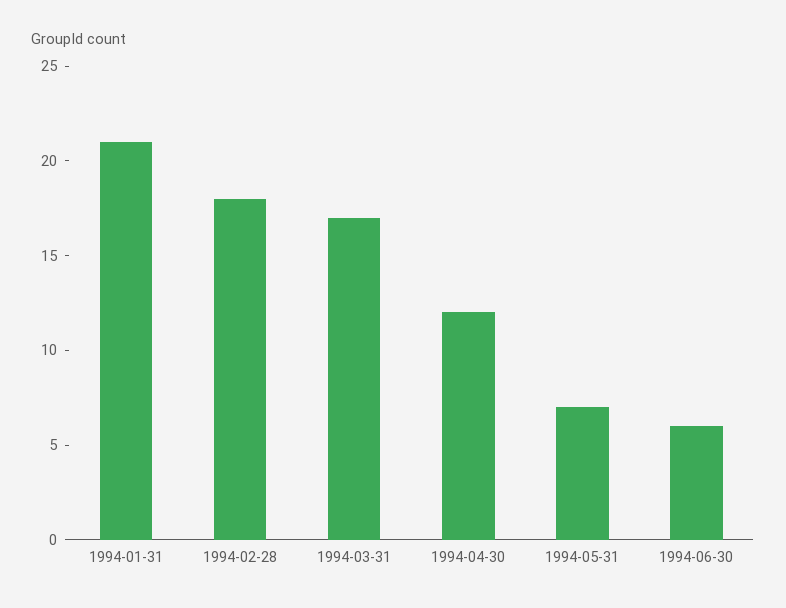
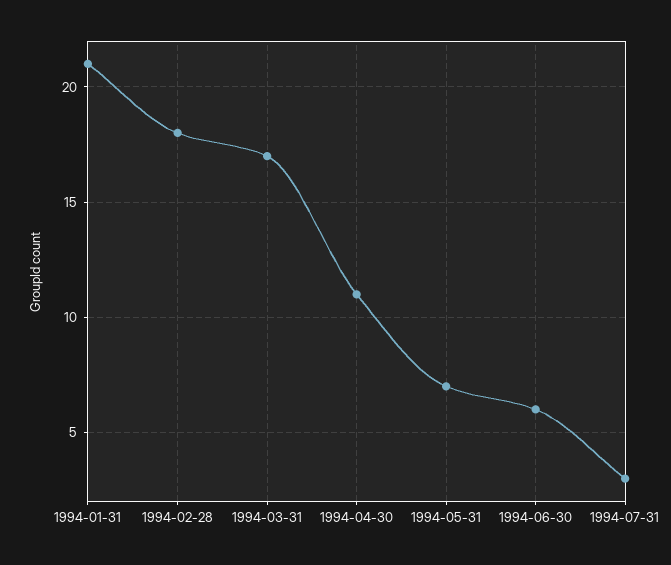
1994-04-30: 12 -> 11
1994-07-31: none -> 3

